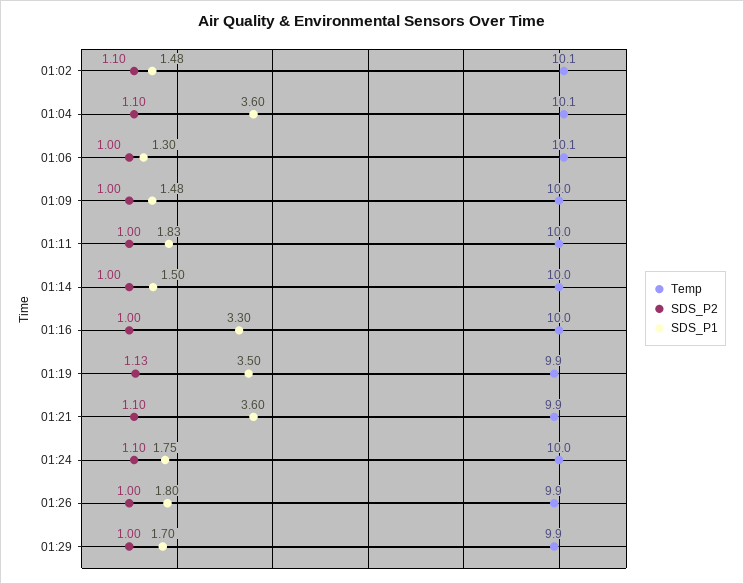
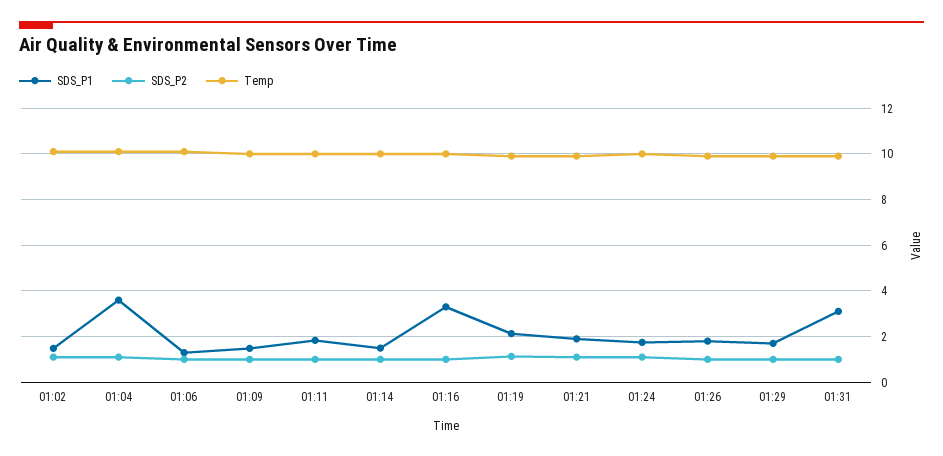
SDS_P1, 01:19: 3.5 -> 2
SDS_P1, 01:21: 3.6 -> 2
SDS_P1, 01:31: none -> 3
SDS_P2, 01:31: none -> 1
Temp, 01:31: none -> 10

